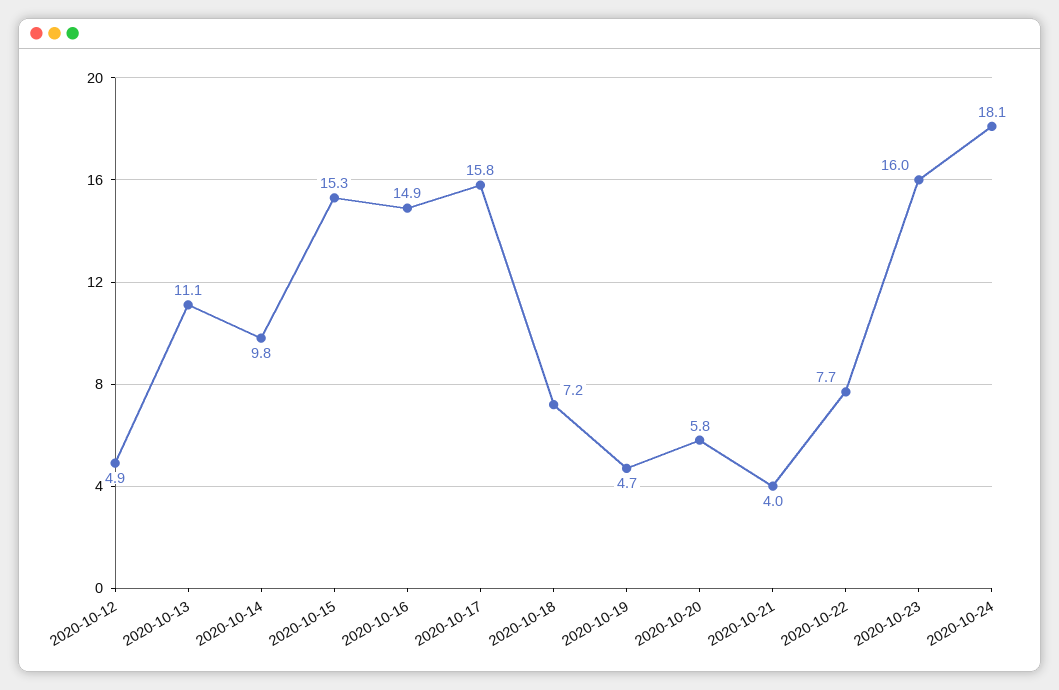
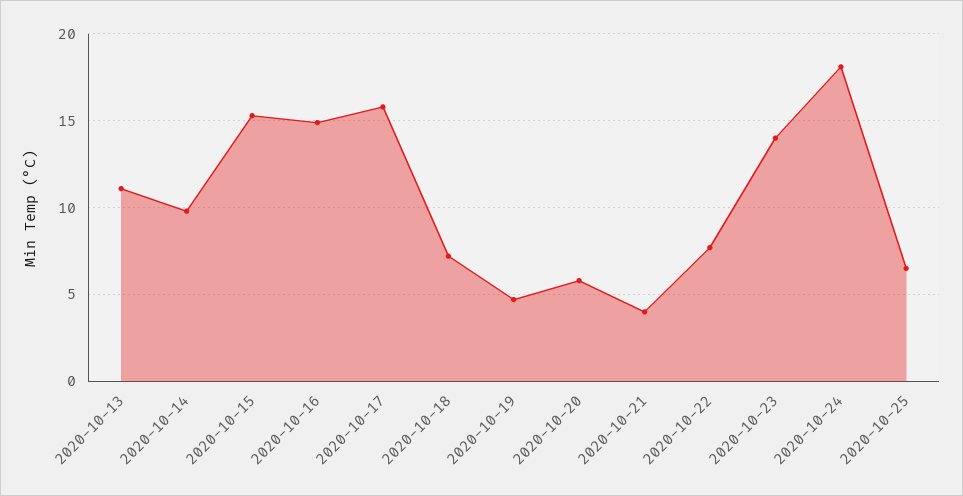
2020-10-12: 4.9 -> none
2020-10-23: 16 -> 14
2020-10-25: none -> 6.5

